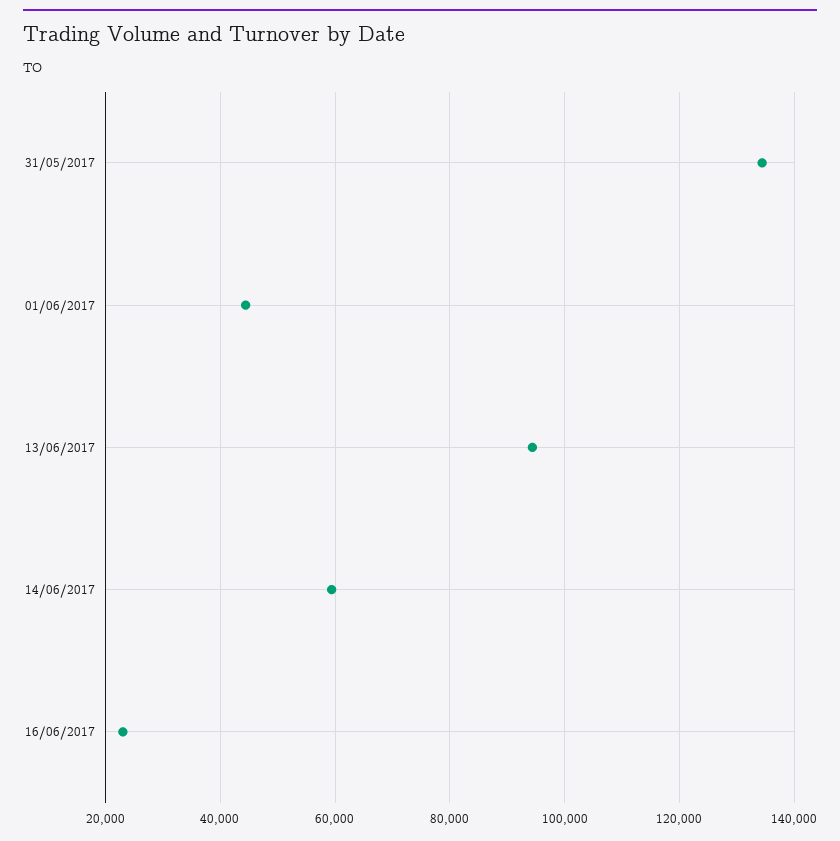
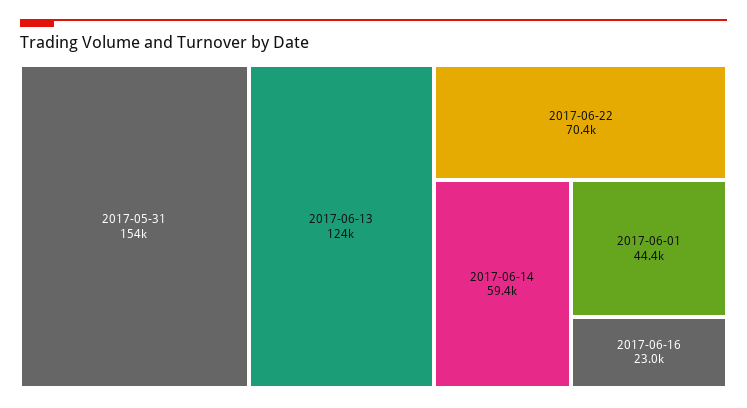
31/05/2017: 134000 -> 154000
13/06/2017: 94000 -> 124000
2017-06-22: none -> 70400

